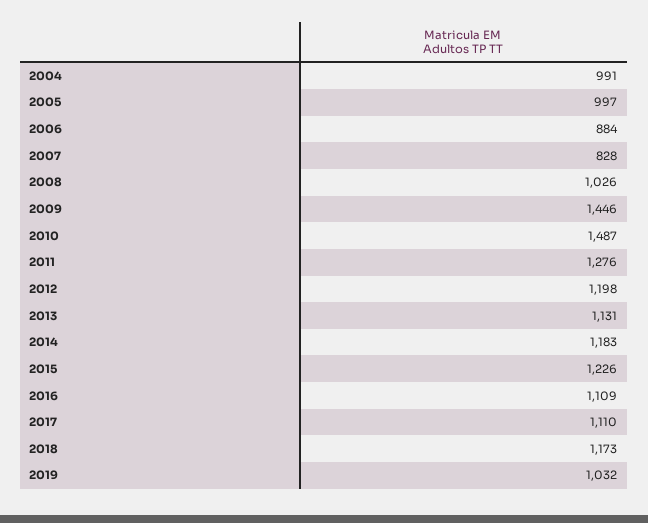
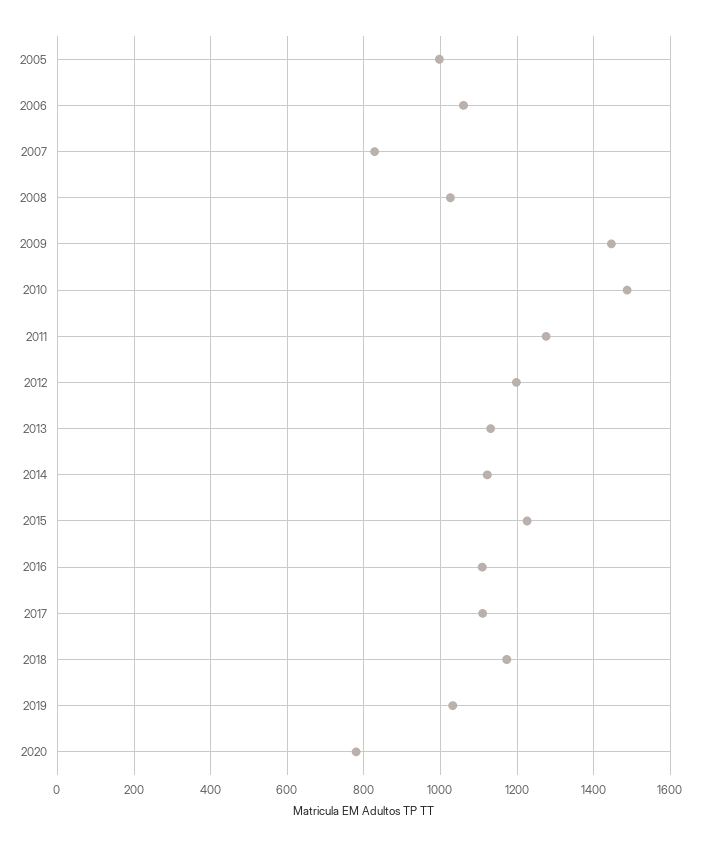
2004: 991 -> none
2006: 884 -> 1060
2014: 1183 -> 1120
2020: none -> 780

